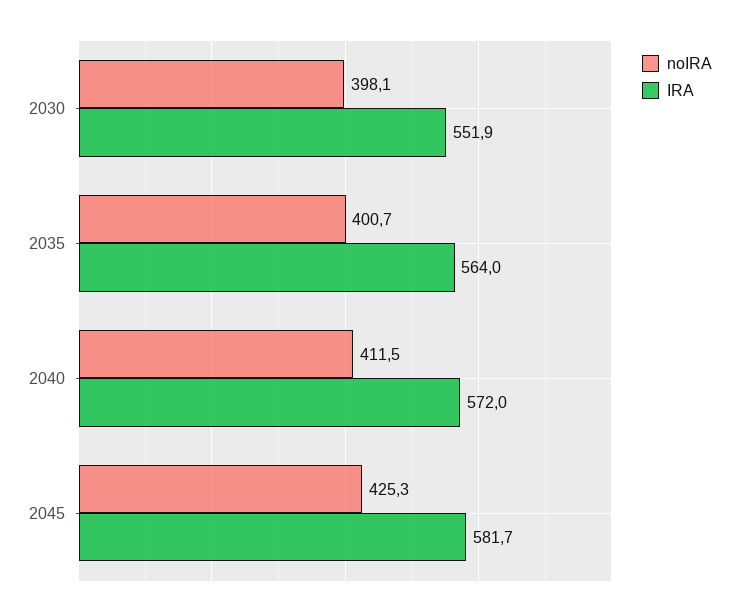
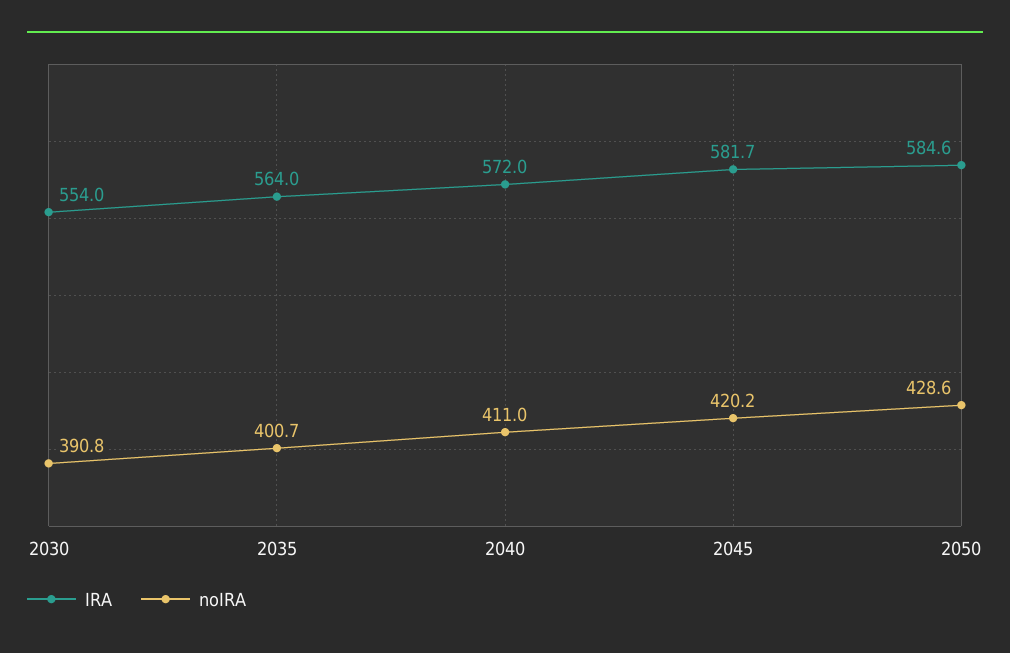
noIRA, 2030: 398.1 -> 390.8
IRA, 2030: 551.9 -> 554
noIRA, 2040: 411.5 -> 411
noIRA, 2045: 425.3 -> 420.2
IRA, 2050: none -> 584.6
noIRA, 2050: none -> 428.6

